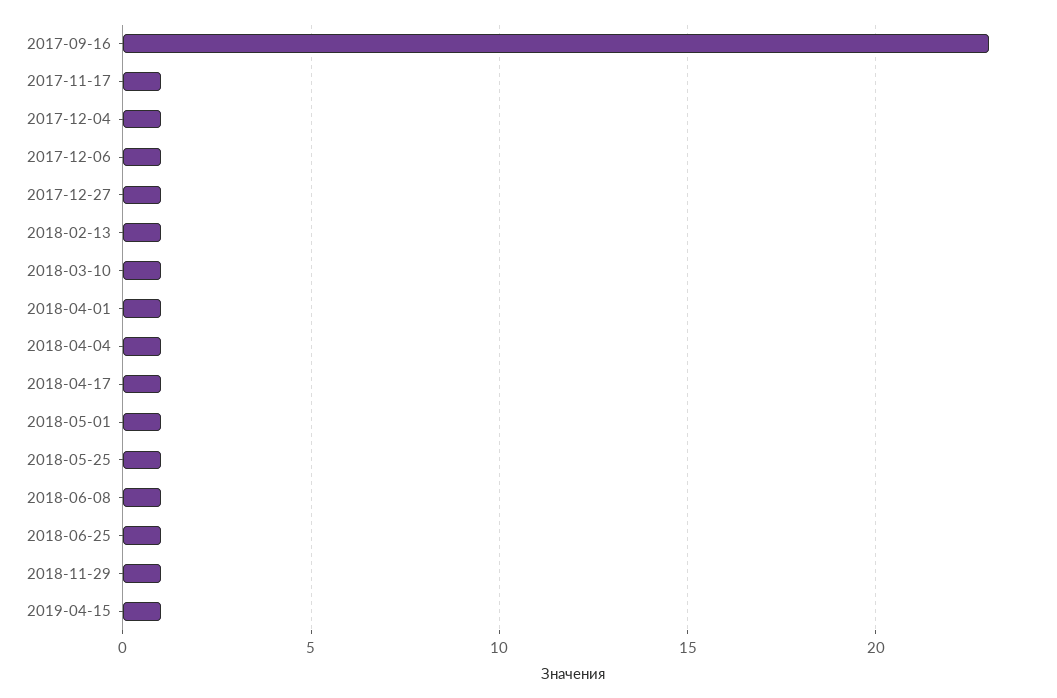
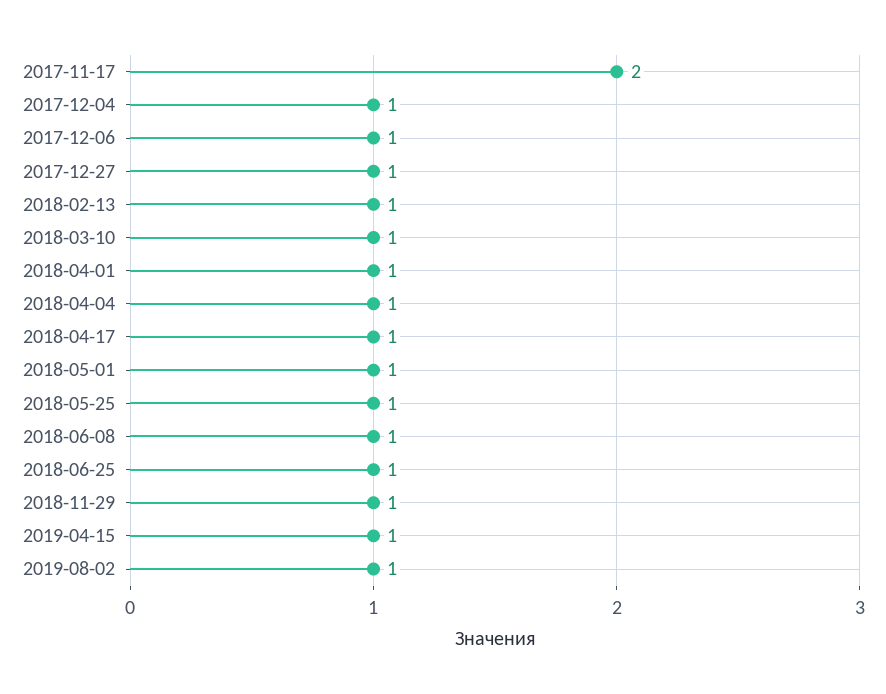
2017-09-16: 23 -> none
2017-11-17: 1 -> 2
2019-08-02: none -> 1

